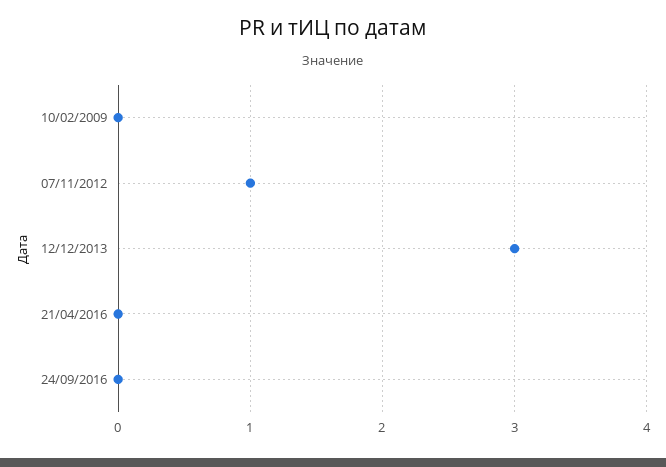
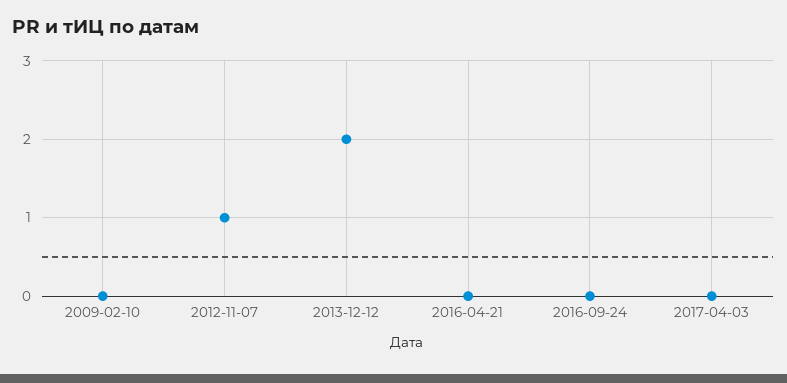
12/12/2013: 3 -> 2
2017-04-03: none -> 0

